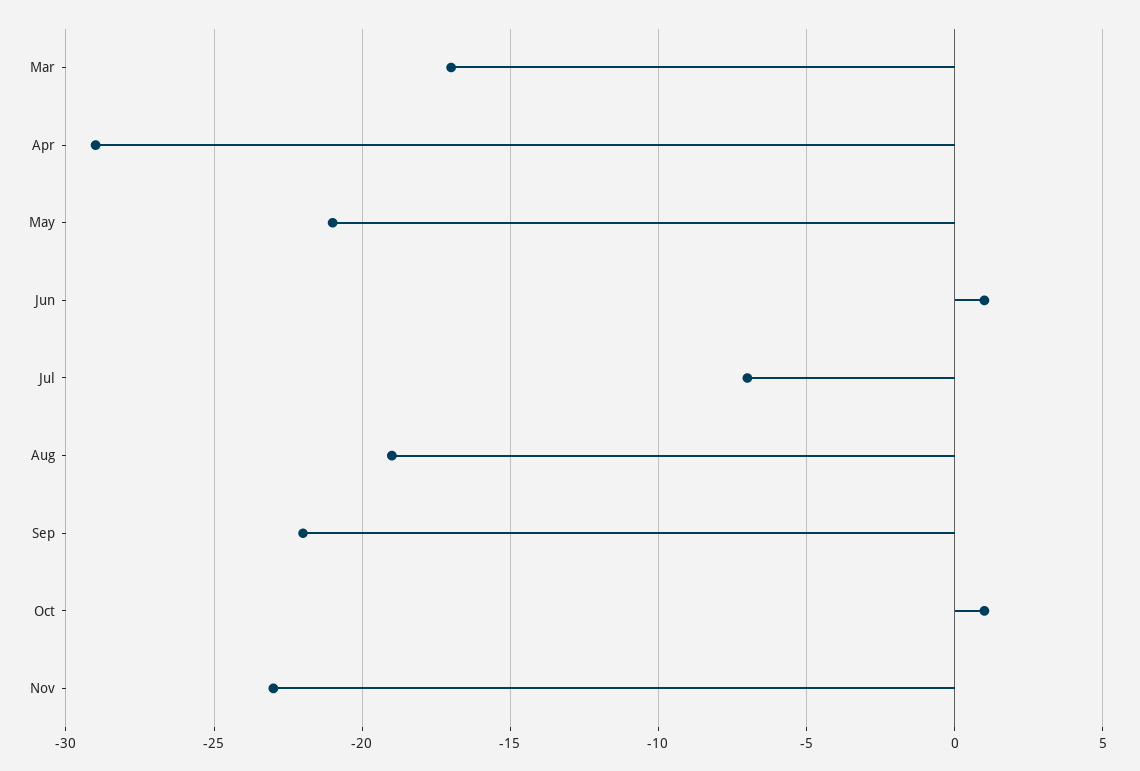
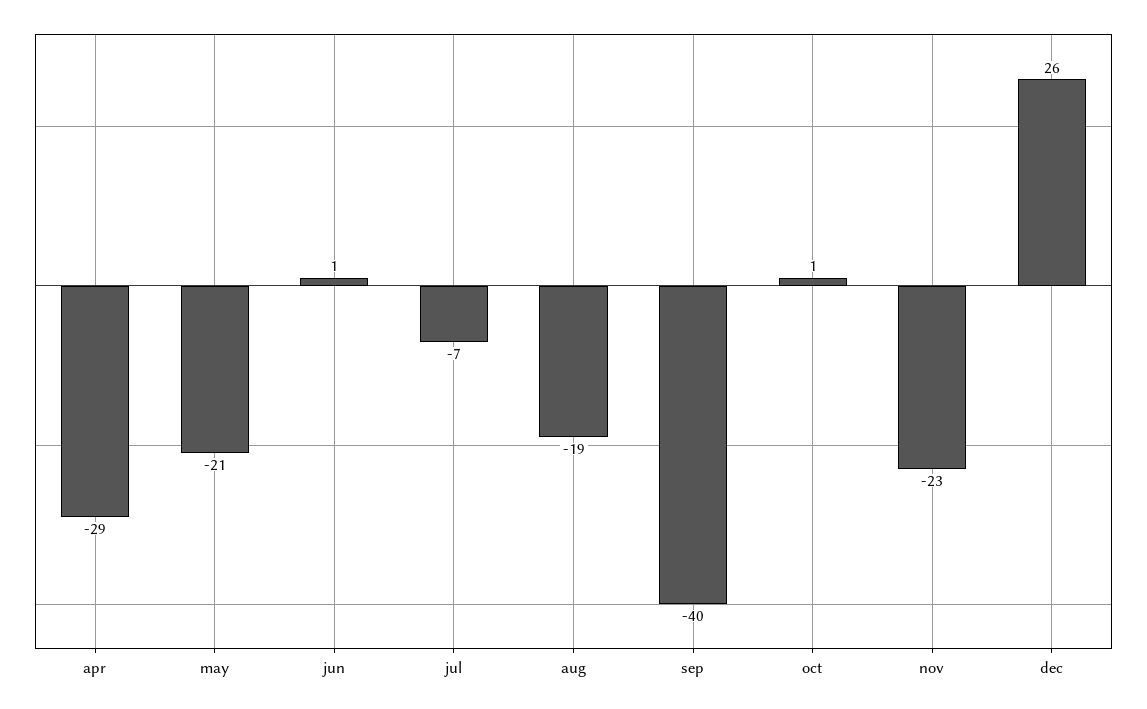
Mar: -17 -> none
Sep: -22 -> -40
dec: none -> 26

